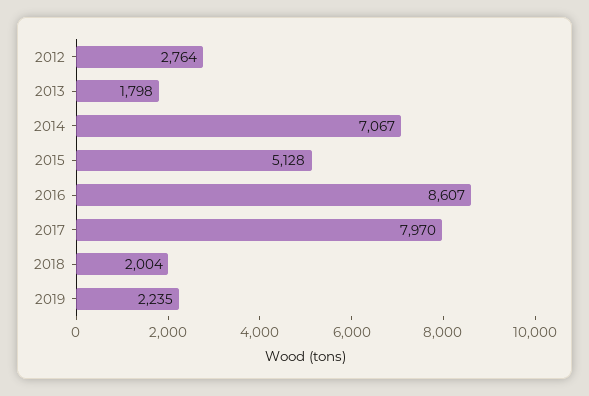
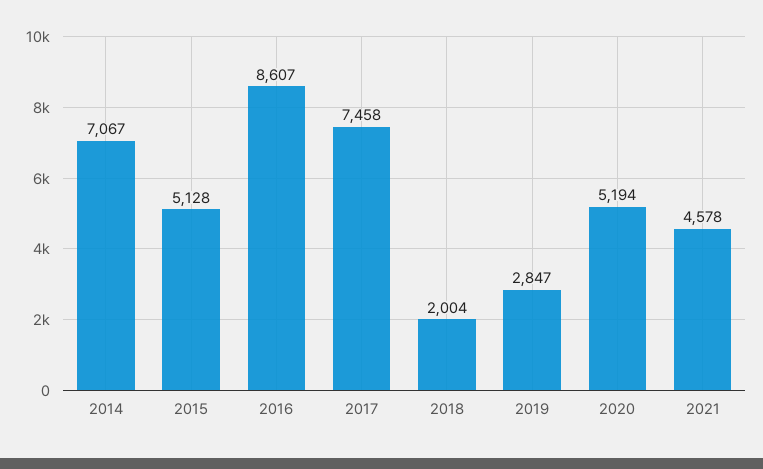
2012: 2764 -> none
2013: 1798 -> none
2017: 7970 -> 7458
2019: 2235 -> 2847
2020: none -> 5194
2021: none -> 4578

